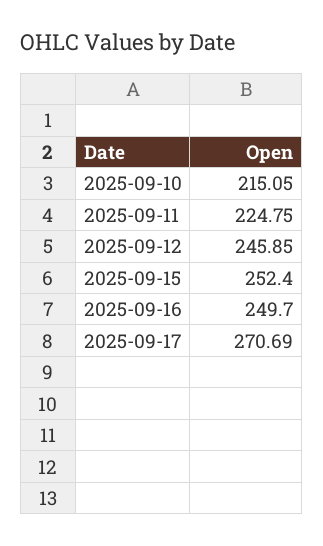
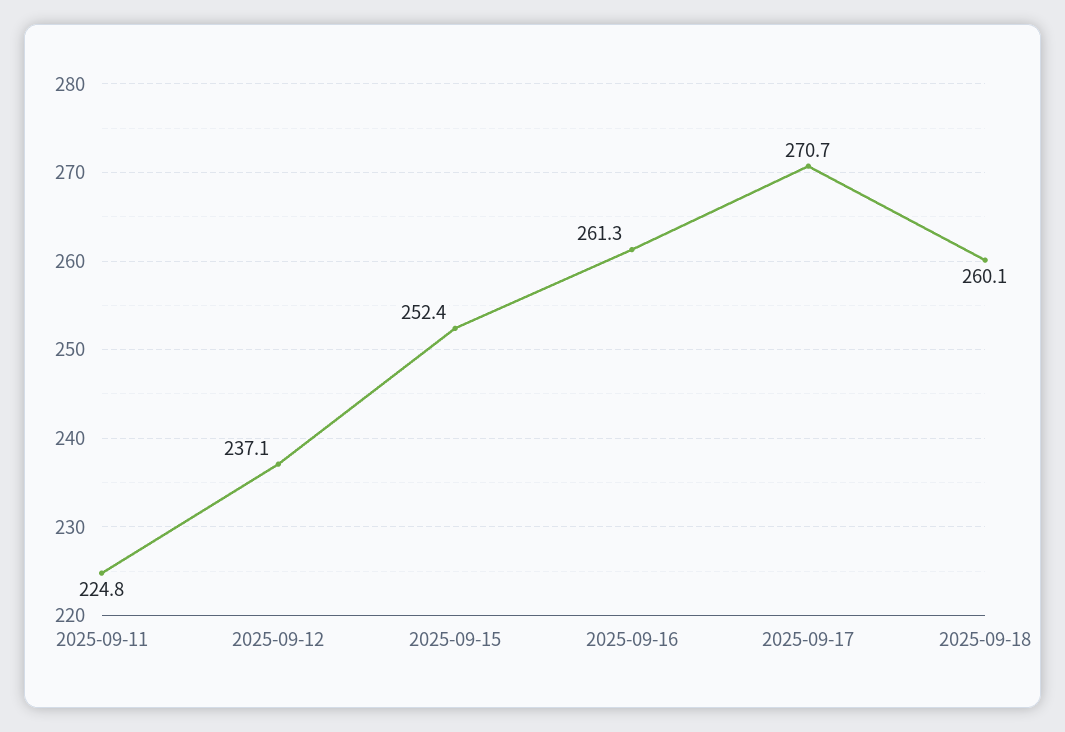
2025-09-10: 215.05 -> none
2025-09-12: 245.85 -> 237.1
2025-09-16: 249.7 -> 261.3
2025-09-18: none -> 260.1

